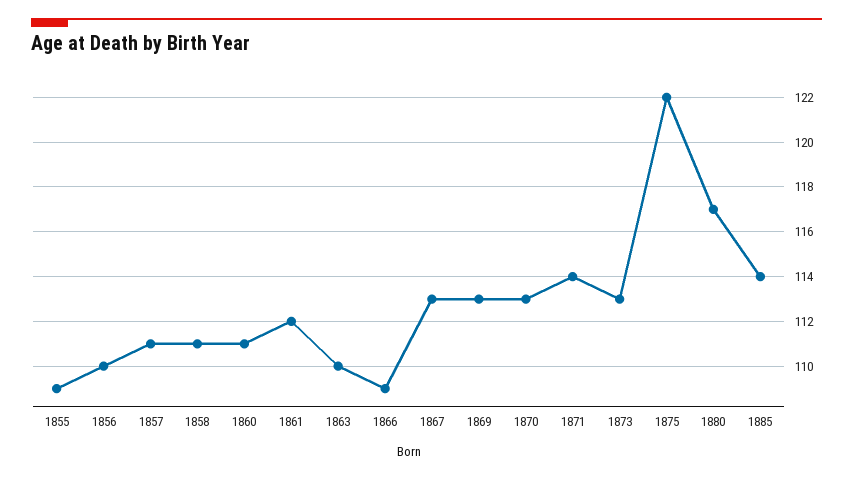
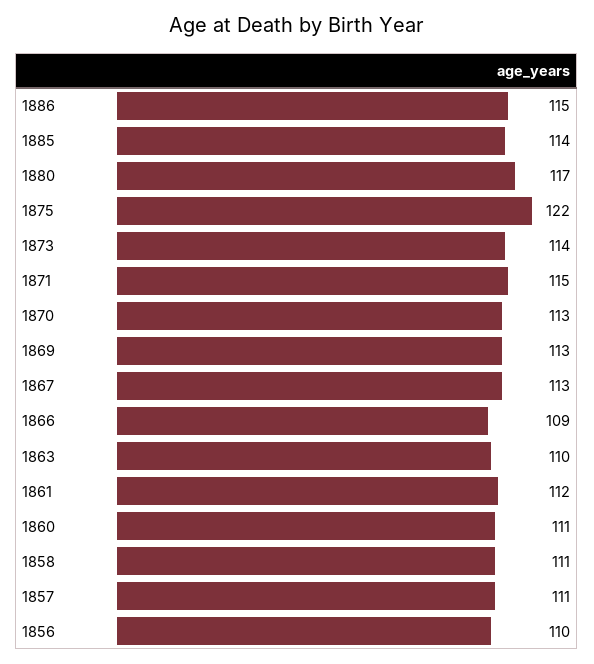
1855: 109 -> none
1871: 114 -> 115
1873: 113 -> 114
1886: none -> 115

